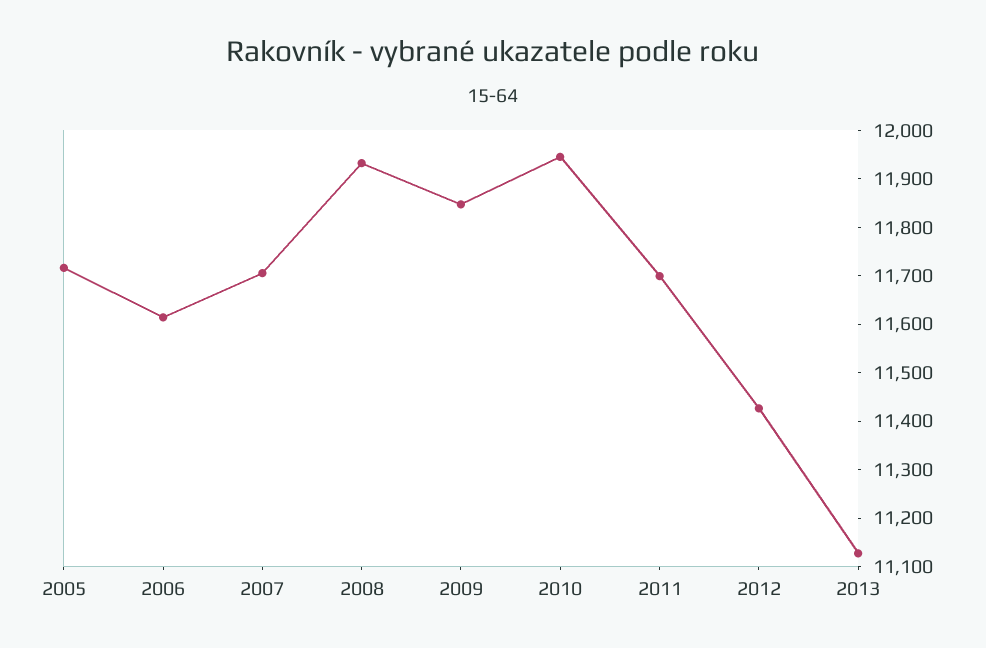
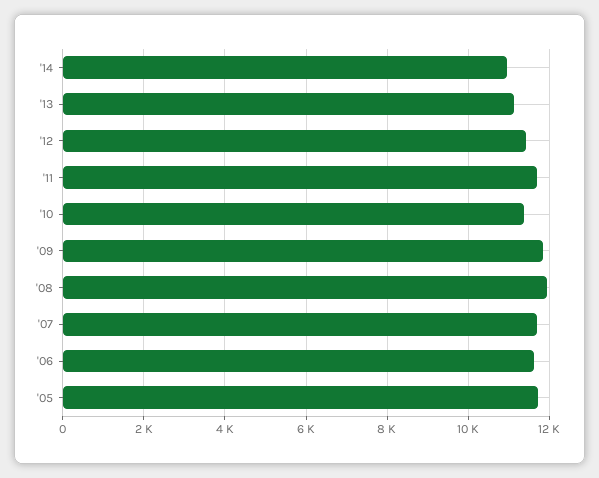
2010: 11940 -> 11400
'14: none -> 11000

